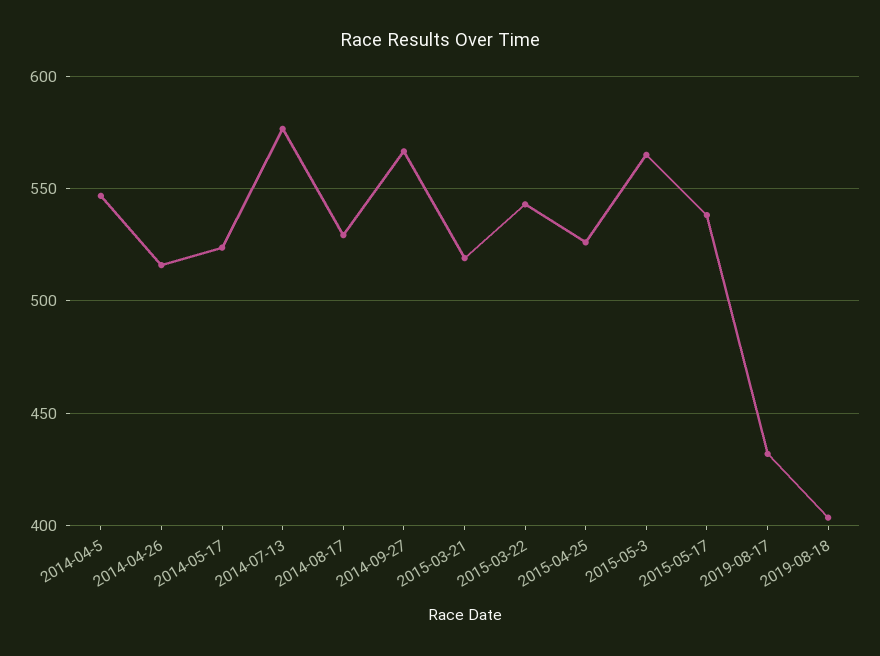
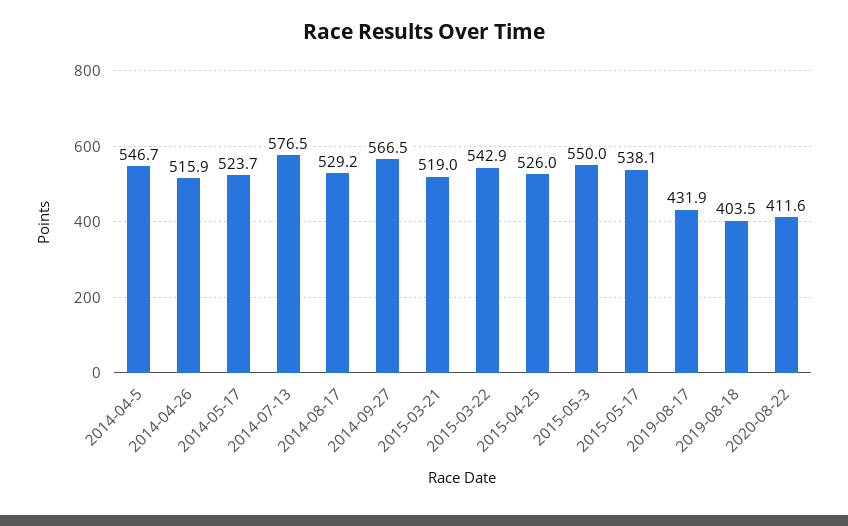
2015-05-3: 565 -> 550
2020-08-22: none -> 411.6

